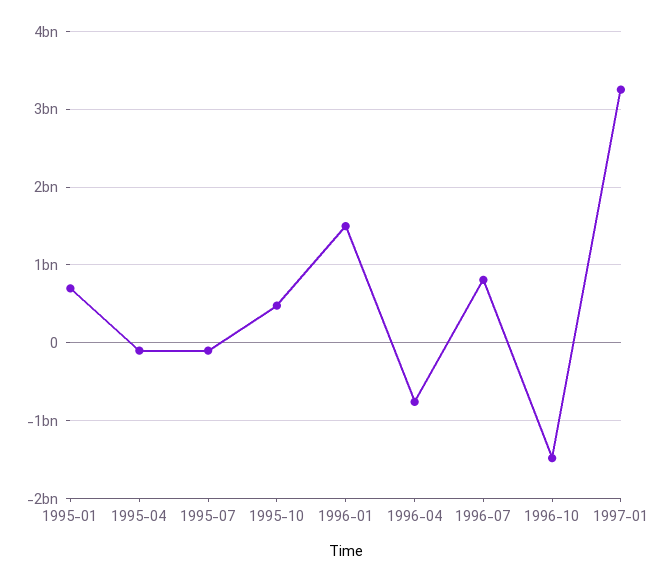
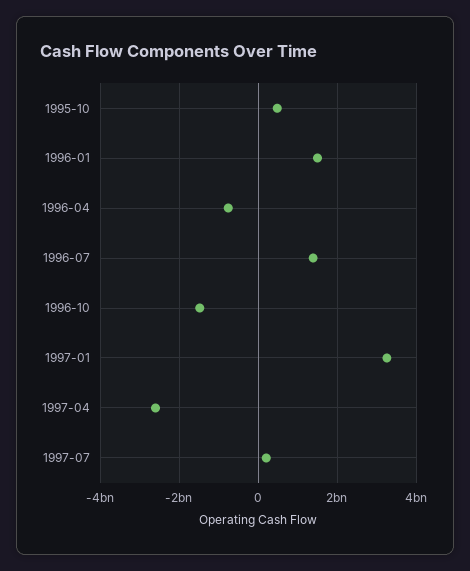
1995-01: 700000000 -> none
1995-04: -100000000 -> none
1995-07: -100000000 -> none
1996-07: 800000000 -> 1400000000
1997-04: none -> -2600000000
1997-07: none -> 200000000

